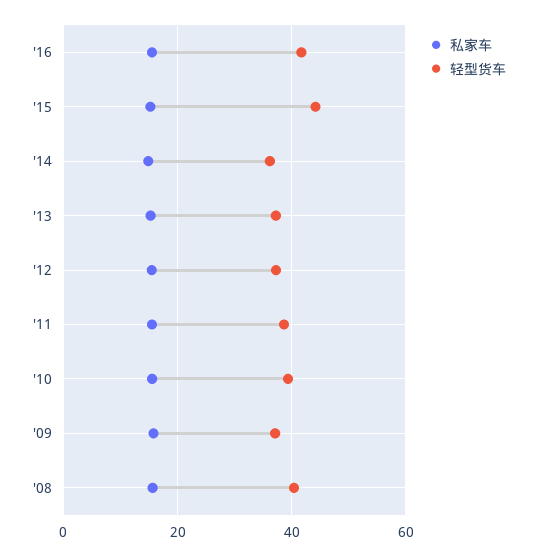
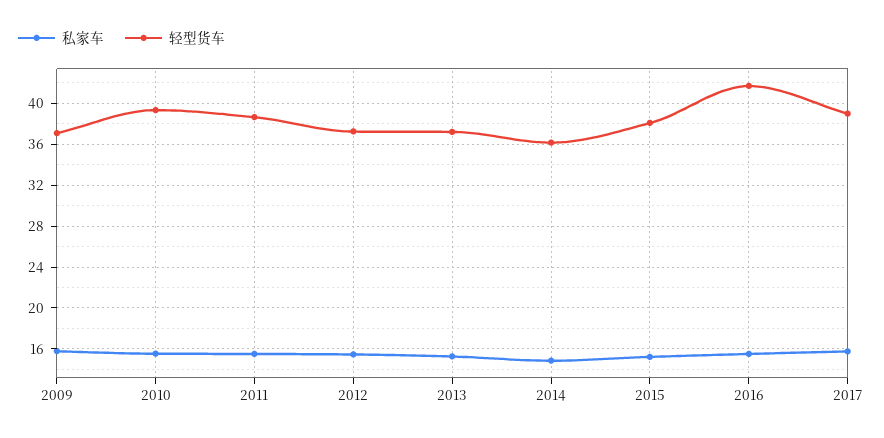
轻型货车, '15: 44 -> 38
私家车, '08: 16 -> none
轻型货车, '08: 40 -> none
私家车, 2017: none -> 16
轻型货车, 2017: none -> 39

